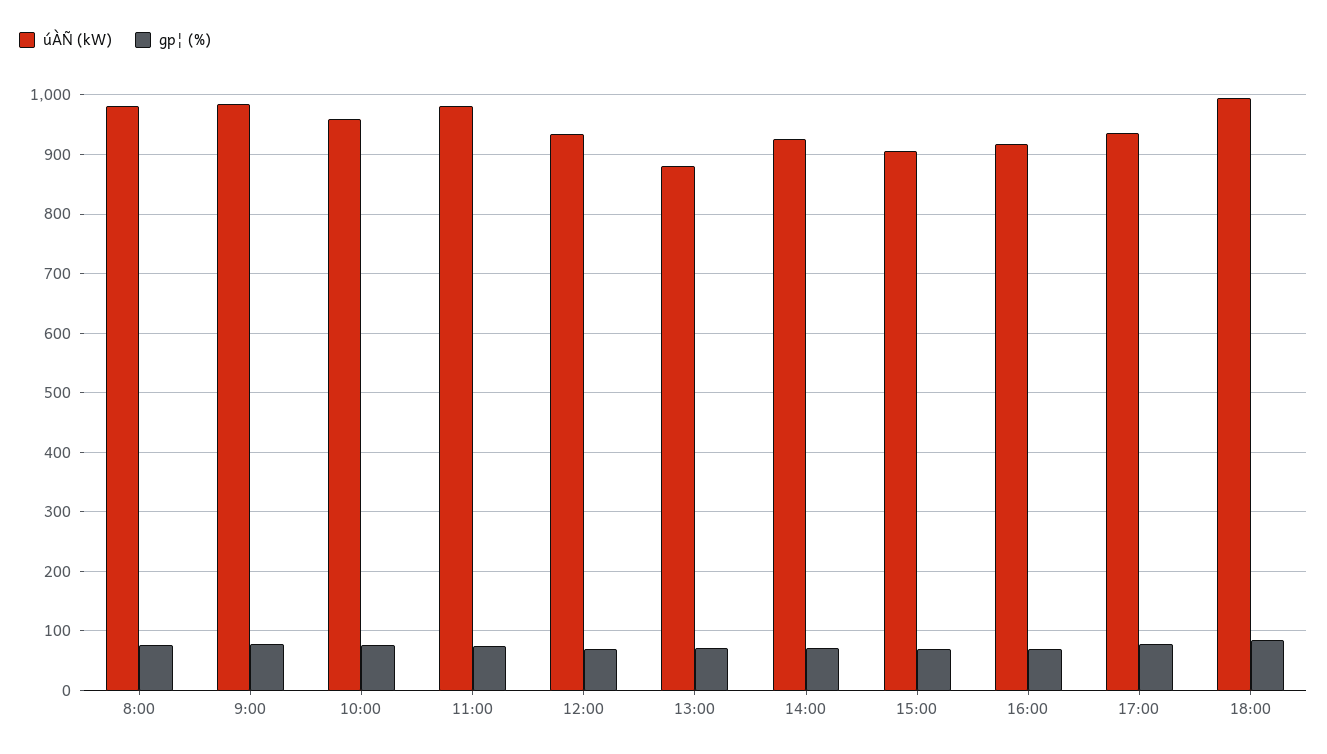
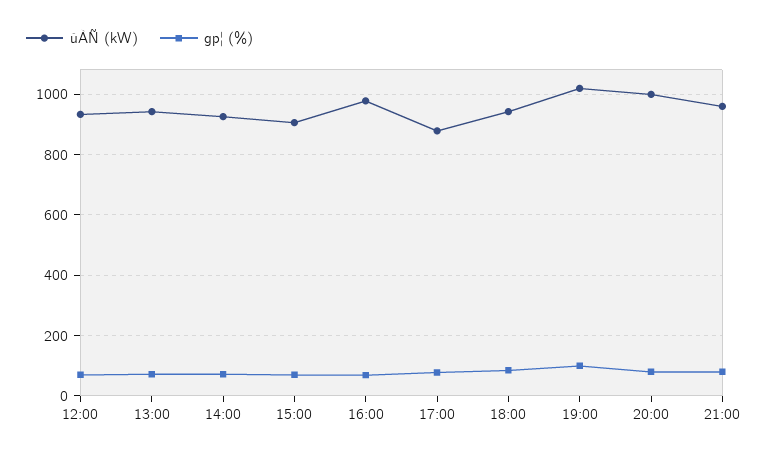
úÀÑ (kW), 8:00: 980 -> none
gp¦ (%), 8:00: 80 -> none
úÀÑ (kW), 9:00: 980 -> none
gp¦ (%), 9:00: 80 -> none
úÀÑ (kW), 10:00: 960 -> none
gp¦ (%), 10:00: 80 -> none
úÀÑ (kW), 11:00: 980 -> none
gp¦ (%), 11:00: 80 -> none
úÀÑ (kW), 13:00: 880 -> 940
úÀÑ (kW), 16:00: 920 -> 980
úÀÑ (kW), 17:00: 940 -> 880
úÀÑ (kW), 18:00: 1000 -> 940
úÀÑ (kW), 19:00: none -> 1020
gp¦ (%), 19:00: none -> 100
úÀÑ (kW), 20:00: none -> 1000
gp¦ (%), 20:00: none -> 80
úÀÑ (kW), 21:00: none -> 960
gp¦ (%), 21:00: none -> 80

